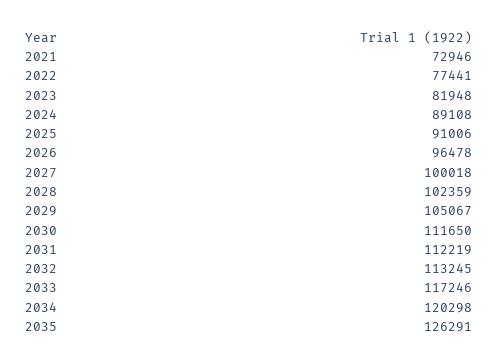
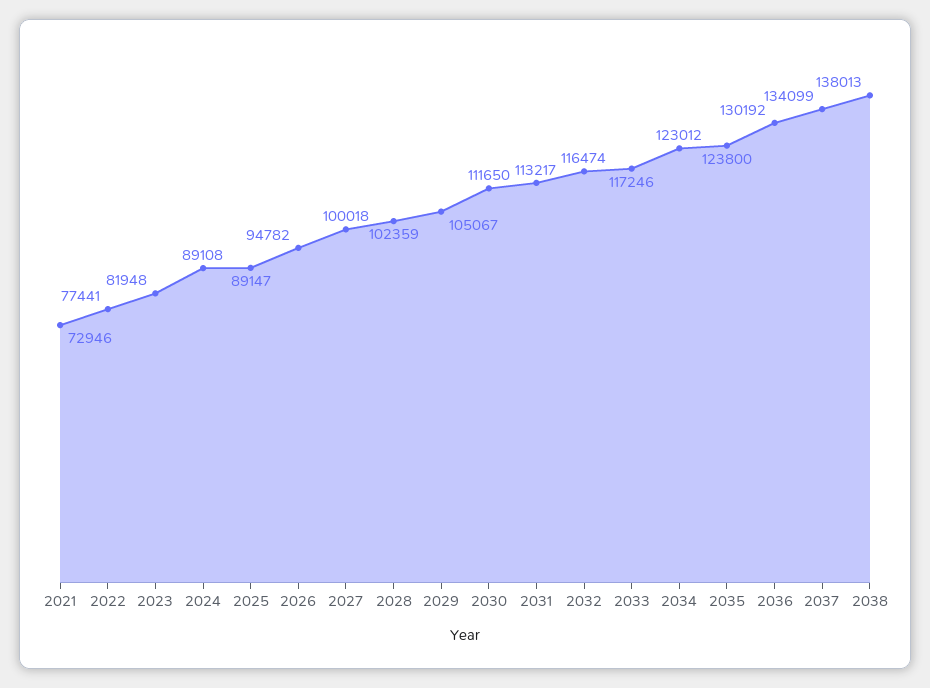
2025: 91006 -> 89147
2026: 96478 -> 94782
2031: 112219 -> 113217
2032: 113245 -> 116474
2034: 120298 -> 123012
2035: 126291 -> 123800
2036: none -> 130192
2037: none -> 134099
2038: none -> 138013

